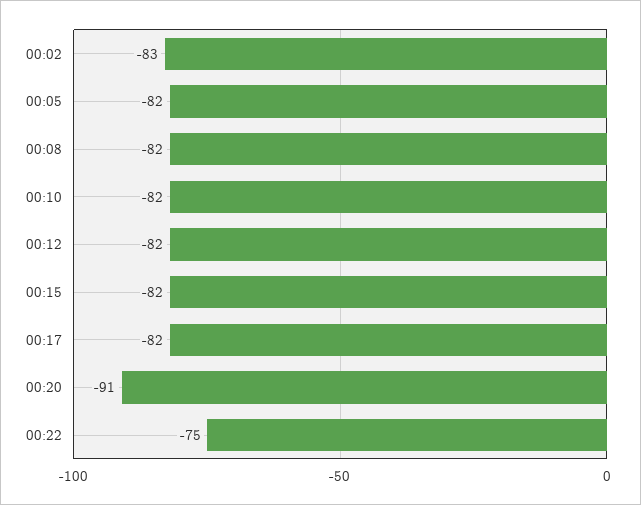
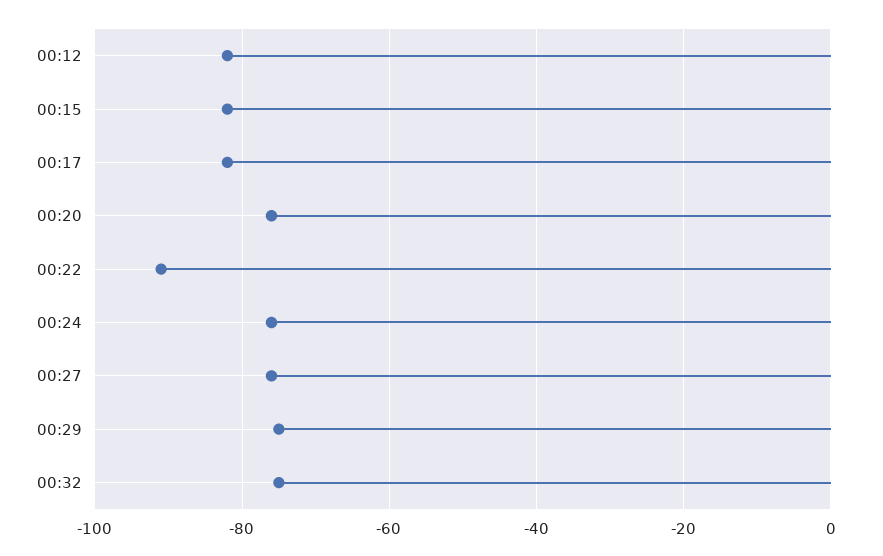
00:02: -83 -> none
00:05: -82 -> none
00:08: -82 -> none
00:10: -82 -> none
00:20: -91 -> -75
00:22: -75 -> -90
00:24: none -> -75
00:27: none -> -75
00:29: none -> -75
00:32: none -> -75

